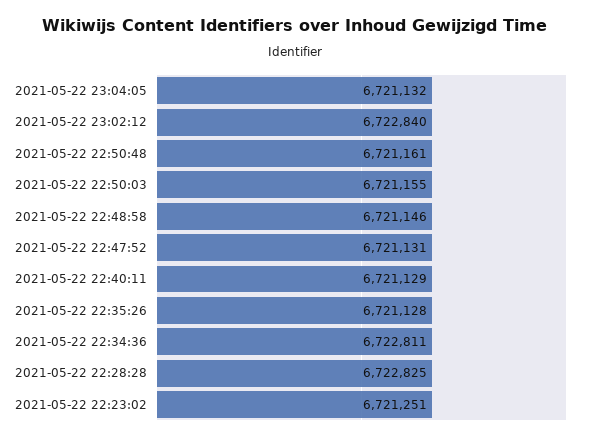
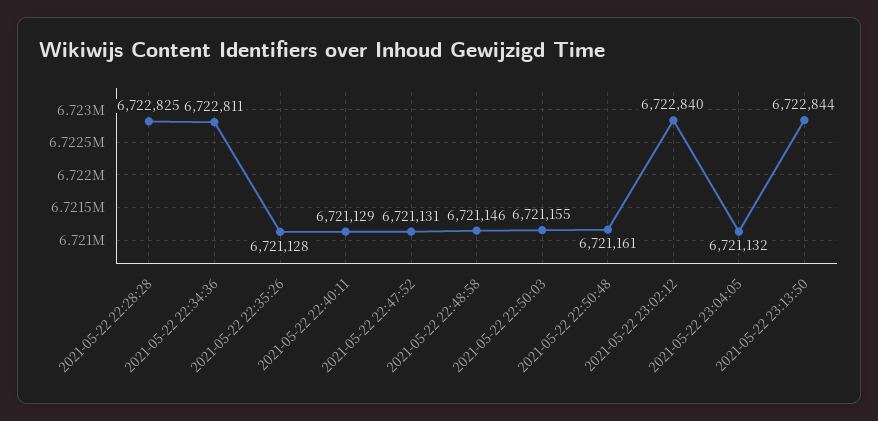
2021-05-22 22:23:02: 6721251 -> none
2021-05-22 23:13:50: none -> 6722844

